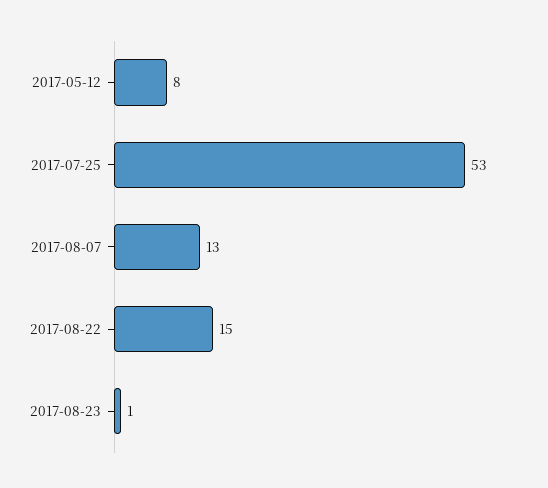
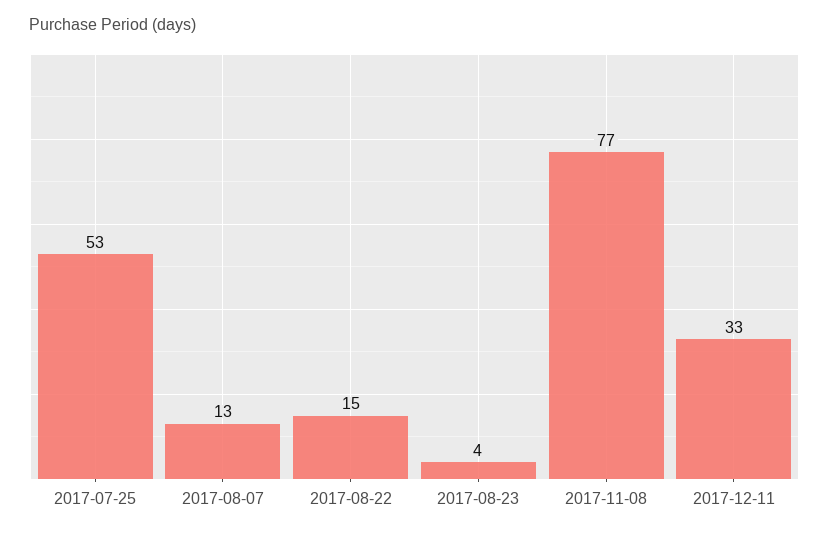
2017-05-12: 8 -> none
2017-08-23: 1 -> 4
2017-11-08: none -> 77
2017-12-11: none -> 33

